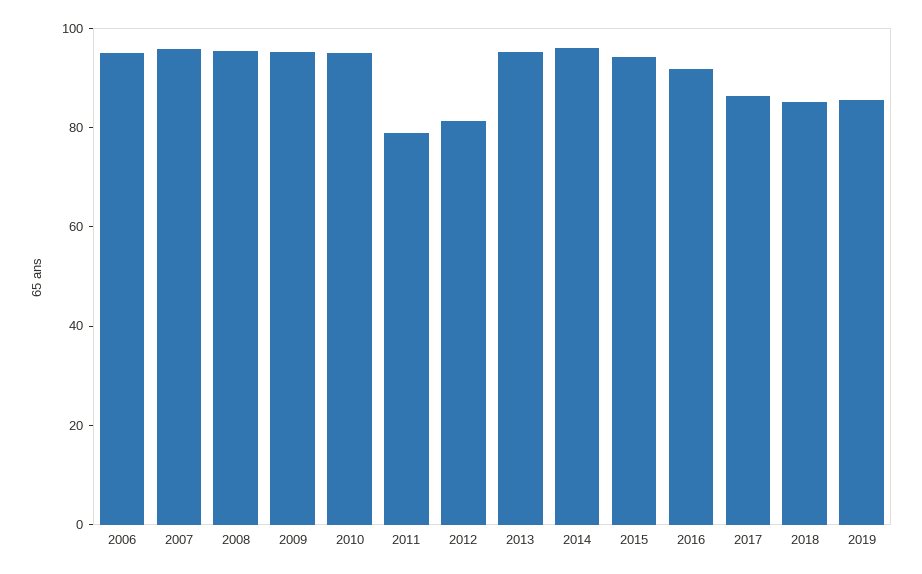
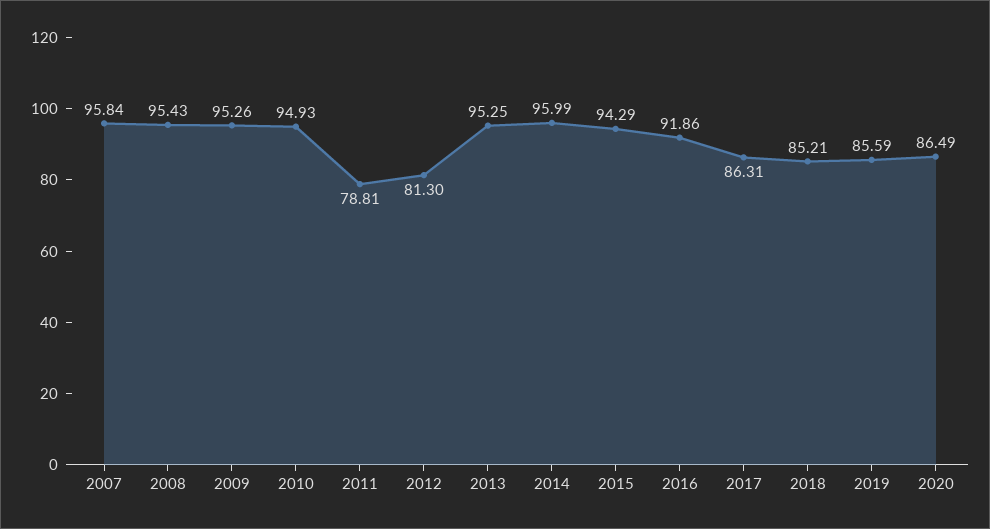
2006: 95 -> none
2020: none -> 86.49

